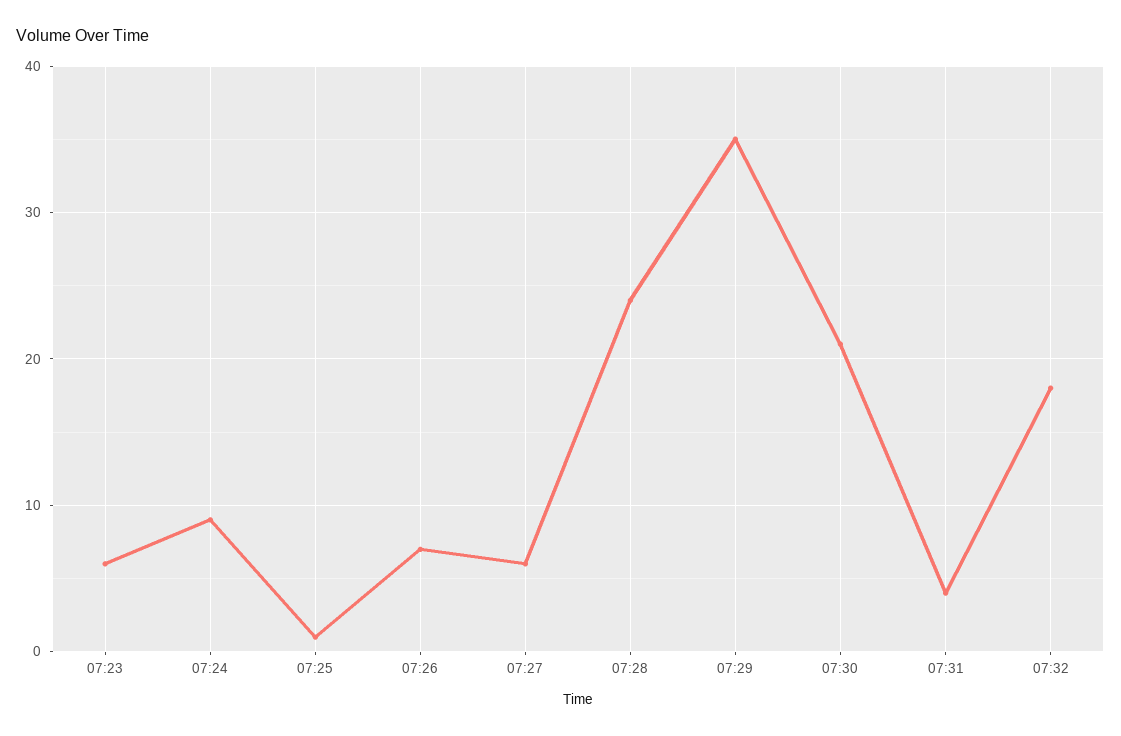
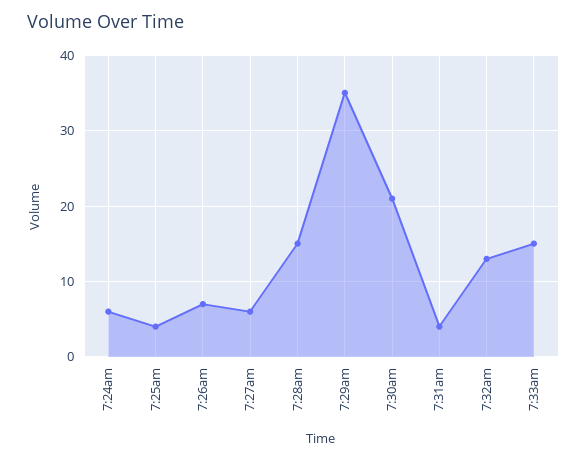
07:23: 6 -> none
07:24: 9 -> 6
07:25: 1 -> 4
07:28: 24 -> 15
07:32: 18 -> 13
7:33am: none -> 15

